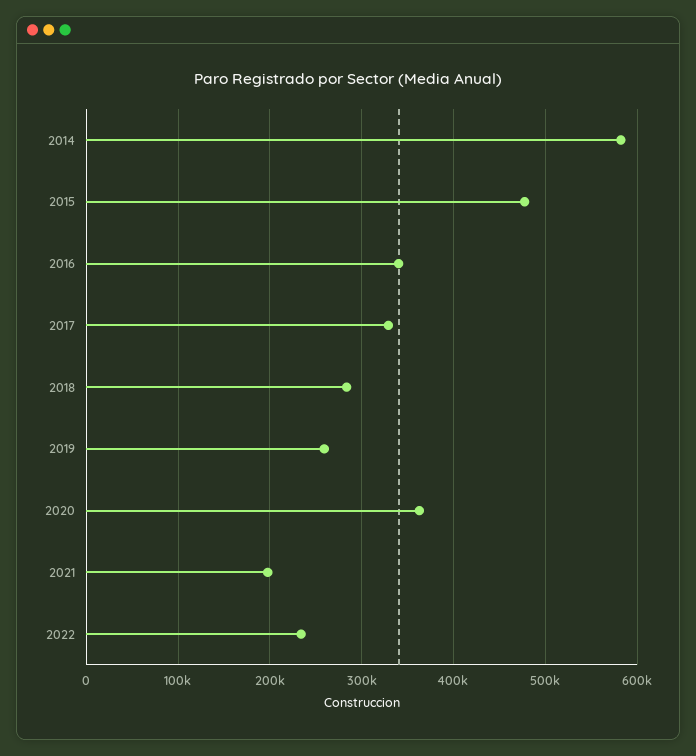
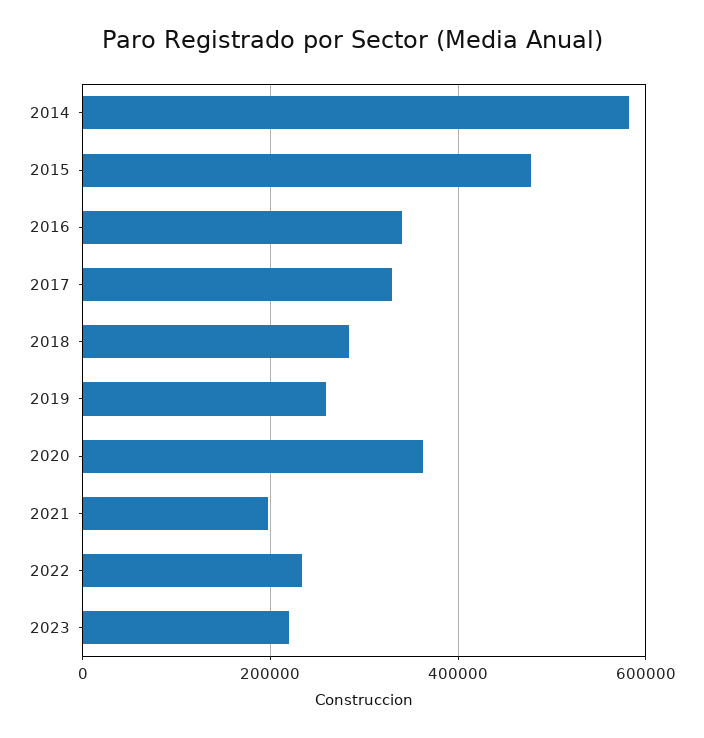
2023: none -> 220000

